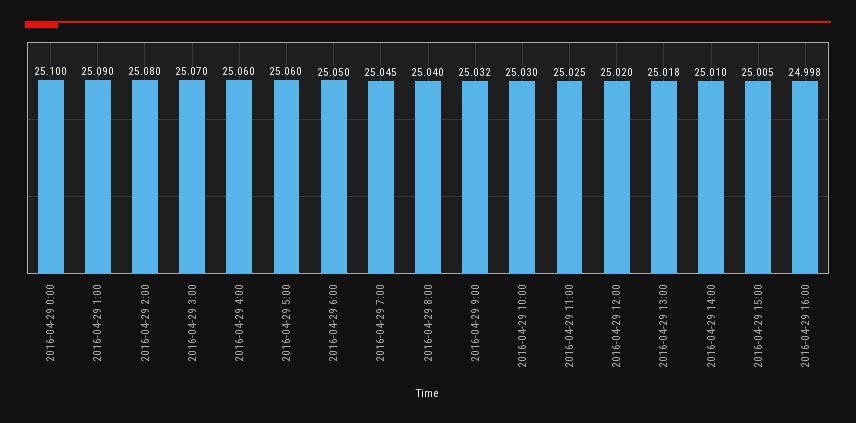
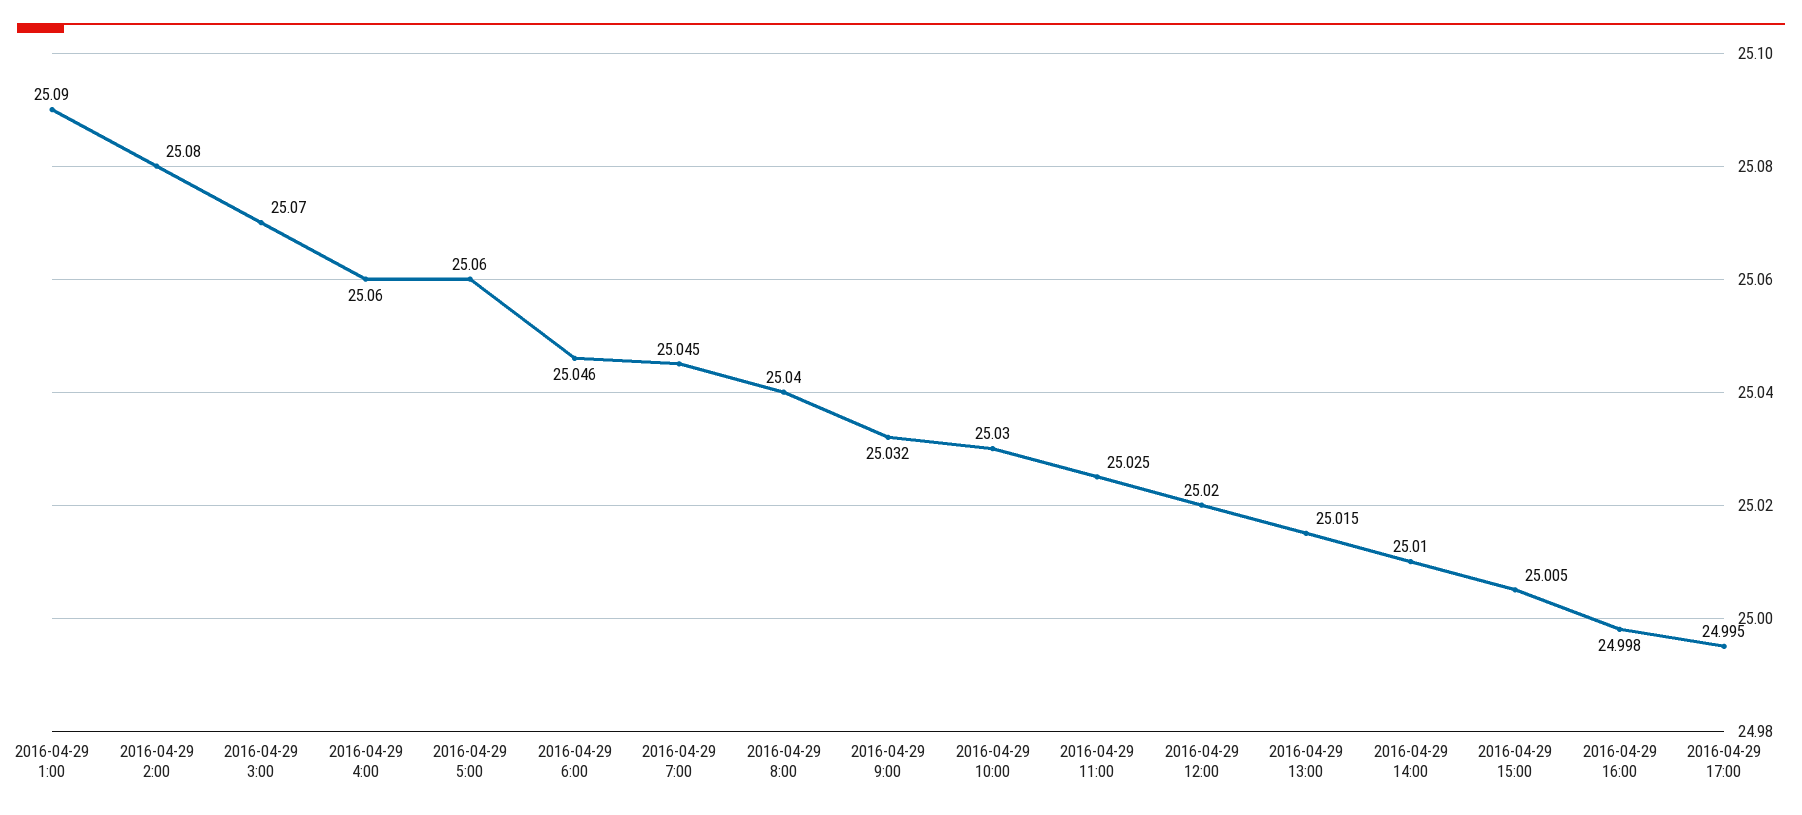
2016-04-29 0:00: 25.1 -> none
2016-04-29 6:00: 25.05 -> 25.046
2016-04-29 13:00: 25.018 -> 25.015
2016-04-29 17:00: none -> 24.995

